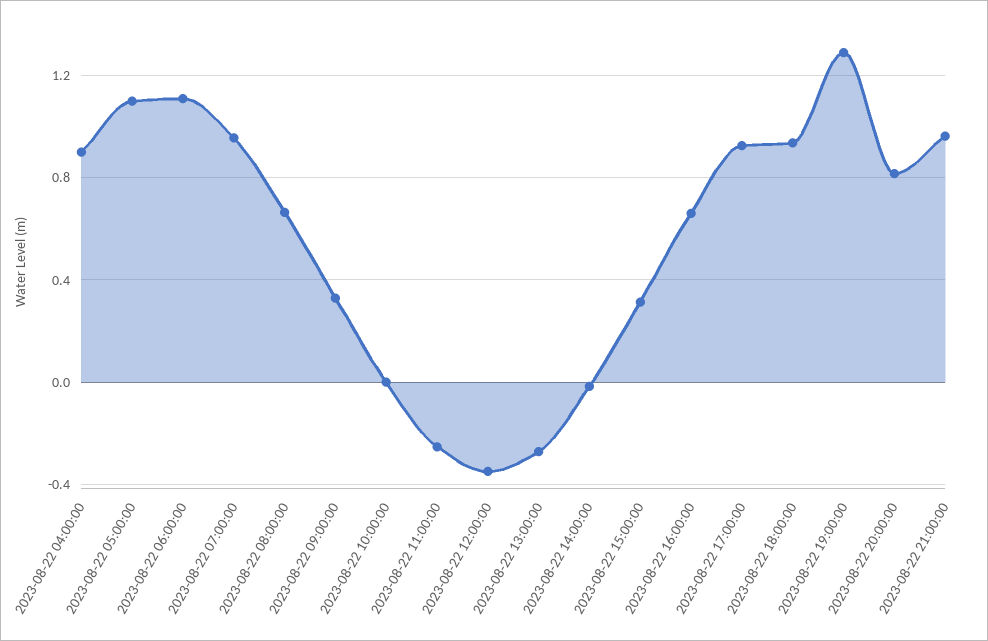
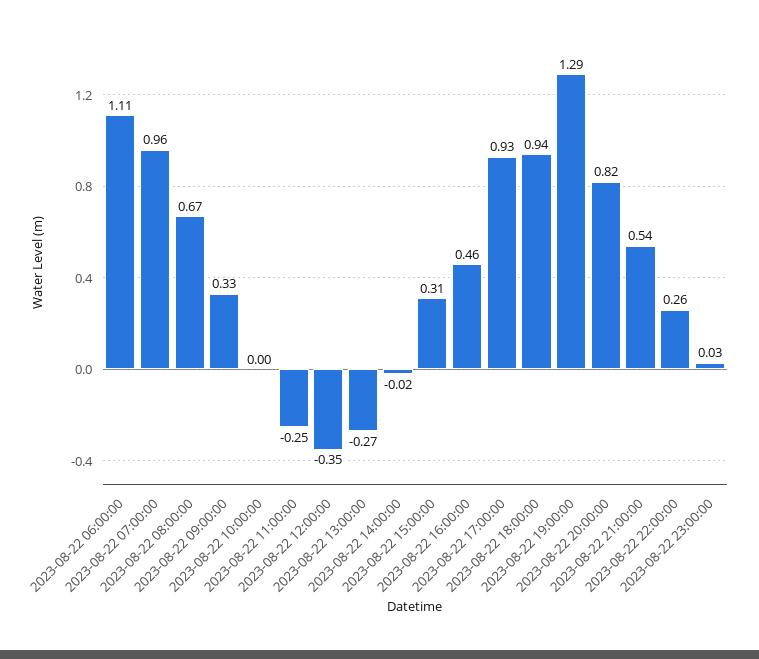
2023-08-22 04:00:00: 0.9 -> none
2023-08-22 05:00:00: 1.1 -> none
2023-08-22 16:00:00: 0.65 -> 0.46
2023-08-22 21:00:00: 0.95 -> 0.54
2023-08-22 22:00:00: none -> 0.26
2023-08-22 23:00:00: none -> 0.03

